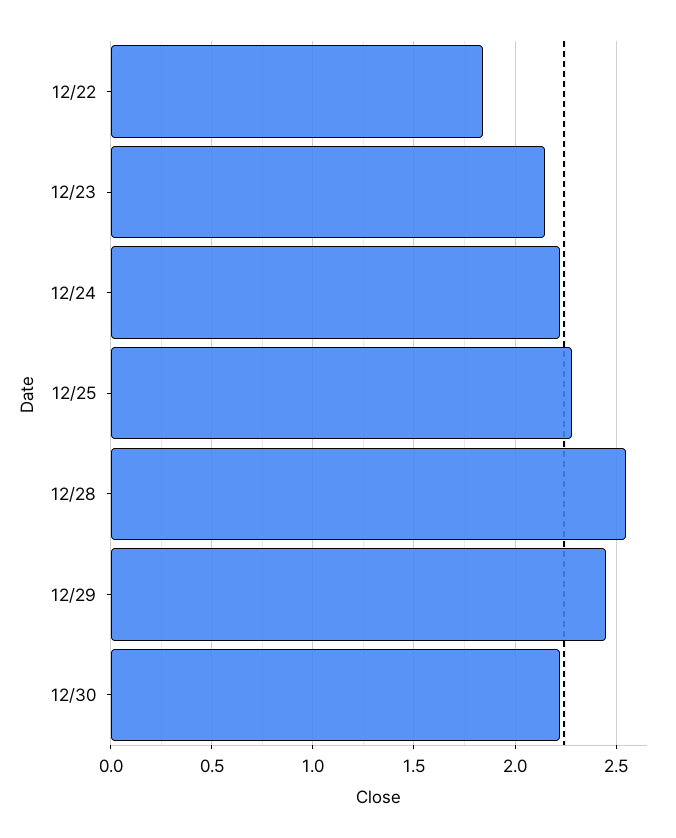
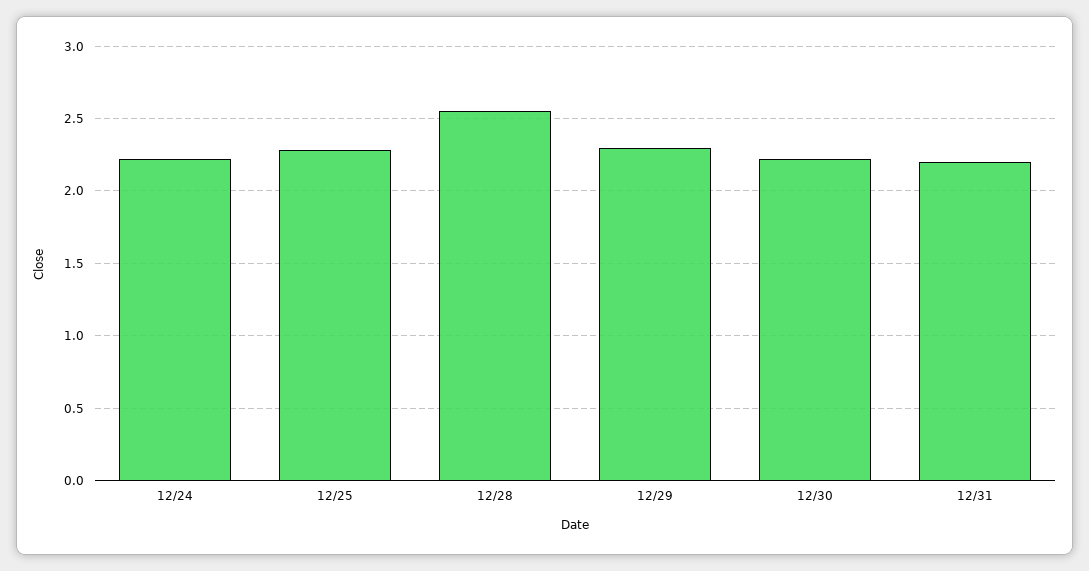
12/22: 1.85 -> none
12/23: 2.15 -> none
12/29: 2.45 -> 2.3
12/31: none -> 2.2

